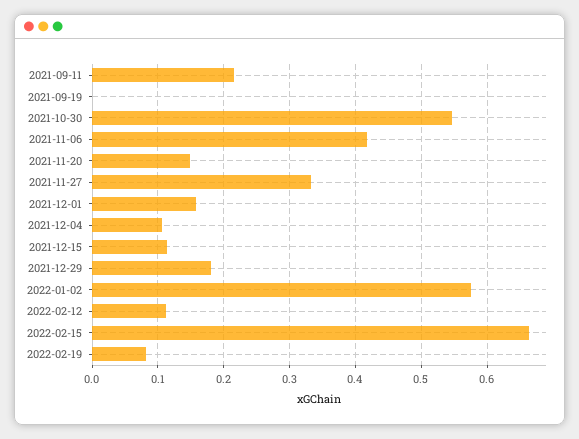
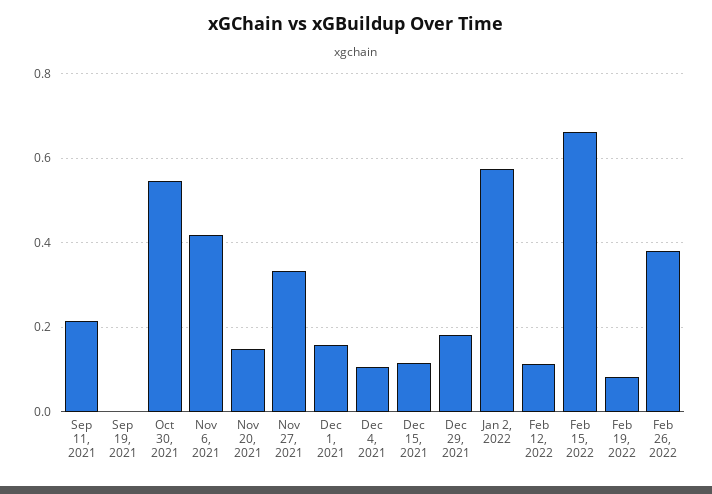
Feb 26, 2022: none -> 0.38

